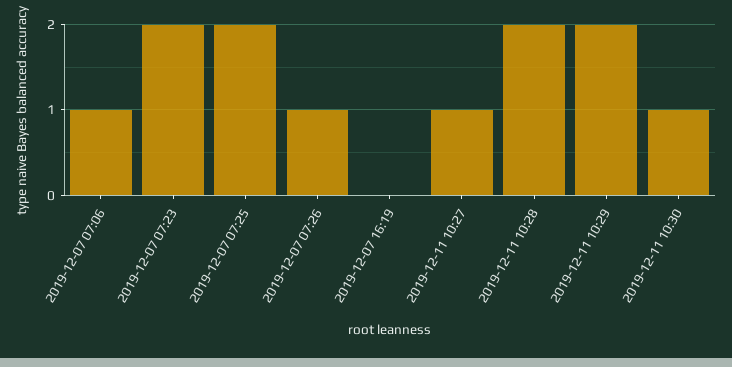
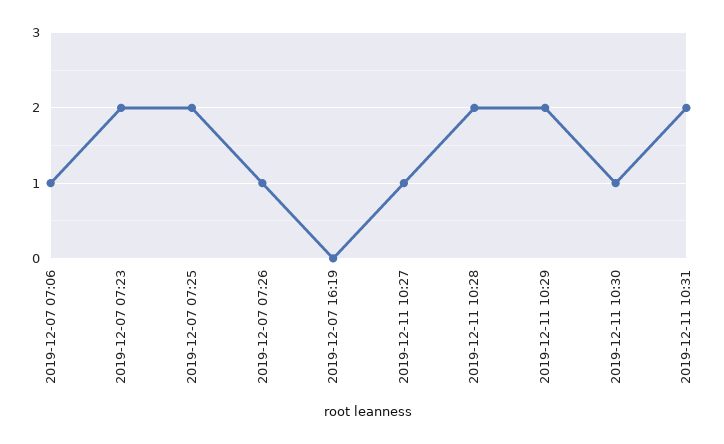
2019-12-11 10:31: none -> 2

